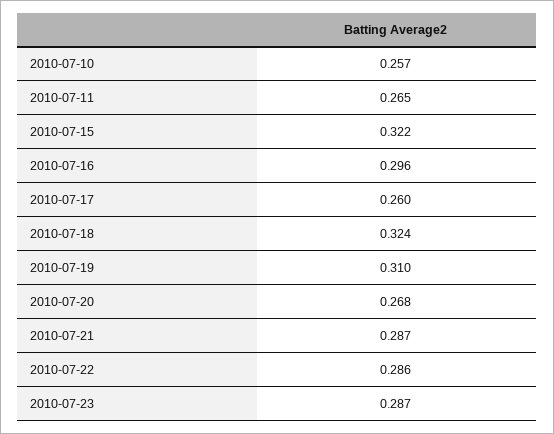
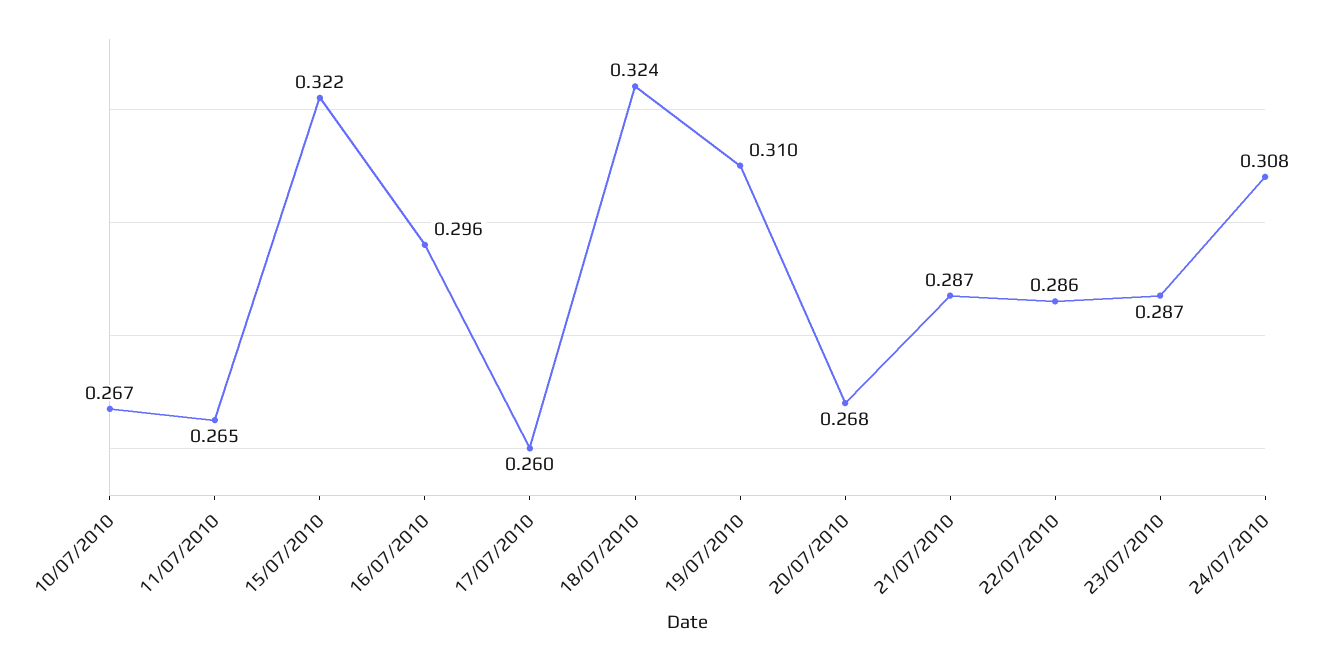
2010-07-10: 0.257 -> 0.267
24/07/2010: none -> 0.308

